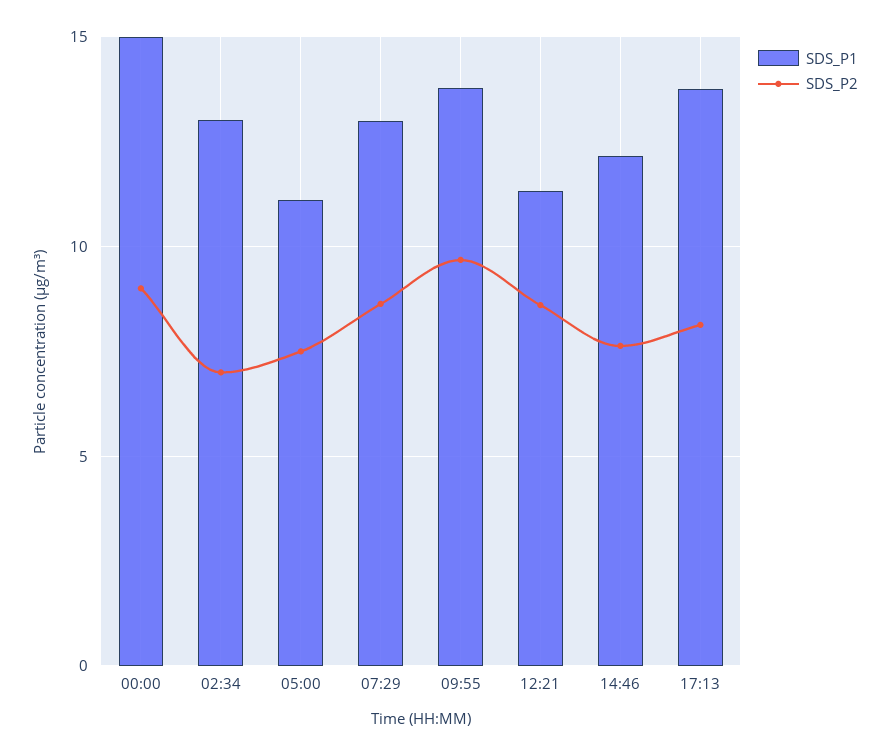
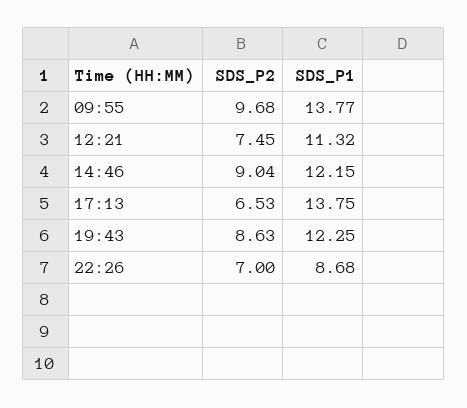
SDS_P1, 00:00: 15 -> none
SDS_P2, 00:00: 9 -> none
SDS_P1, 02:34: 13 -> none
SDS_P2, 02:34: 7 -> none
SDS_P1, 05:00: 11 -> none
SDS_P2, 05:00: 7.5 -> none
SDS_P1, 07:29: 13 -> none
SDS_P2, 07:29: 8.5 -> none
SDS_P2, 12:21: 8.5 -> 7.45
SDS_P2, 14:46: 7.5 -> 9.04
SDS_P2, 17:13: 8 -> 6.53
SDS_P2, 19:43: none -> 8.63
SDS_P1, 19:43: none -> 12.25
SDS_P2, 22:26: none -> 7
SDS_P1, 22:26: none -> 8.68

